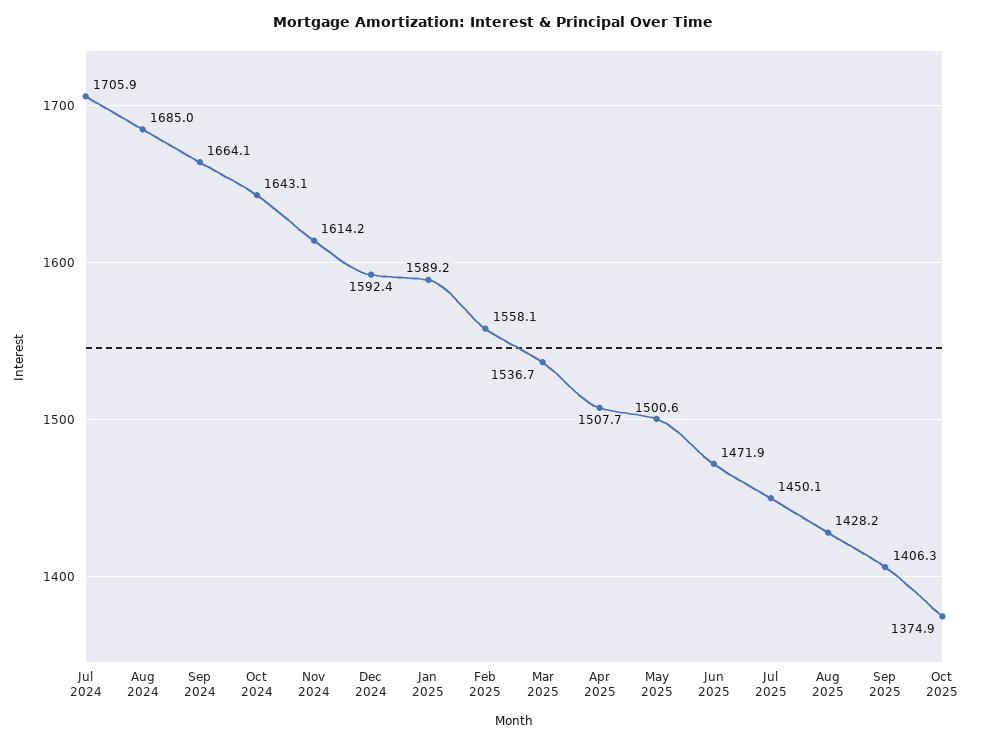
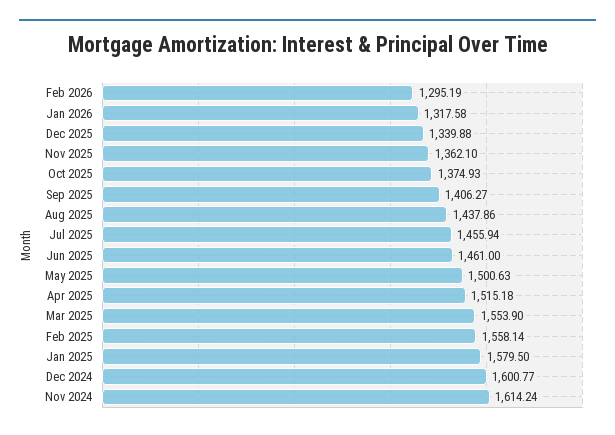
Jul 2024: 1705.9 -> none
Aug 2024: 1685 -> none
Sep 2024: 1664.1 -> none
Oct 2024: 1643.1 -> none
Dec 2024: 1592.4 -> 1600.77
Jan 2025: 1589.2 -> 1579.5
Mar 2025: 1536.7 -> 1553.9
Apr 2025: 1507.7 -> 1515.18
Jun 2025: 1471.9 -> 1461
Jul 2025: 1450.1 -> 1455.94
Aug 2025: 1428.2 -> 1437.86
Feb 2026: none -> 1295.19
Jan 2026: none -> 1317.58
Dec 2025: none -> 1339.88
Nov 2025: none -> 1362.1

